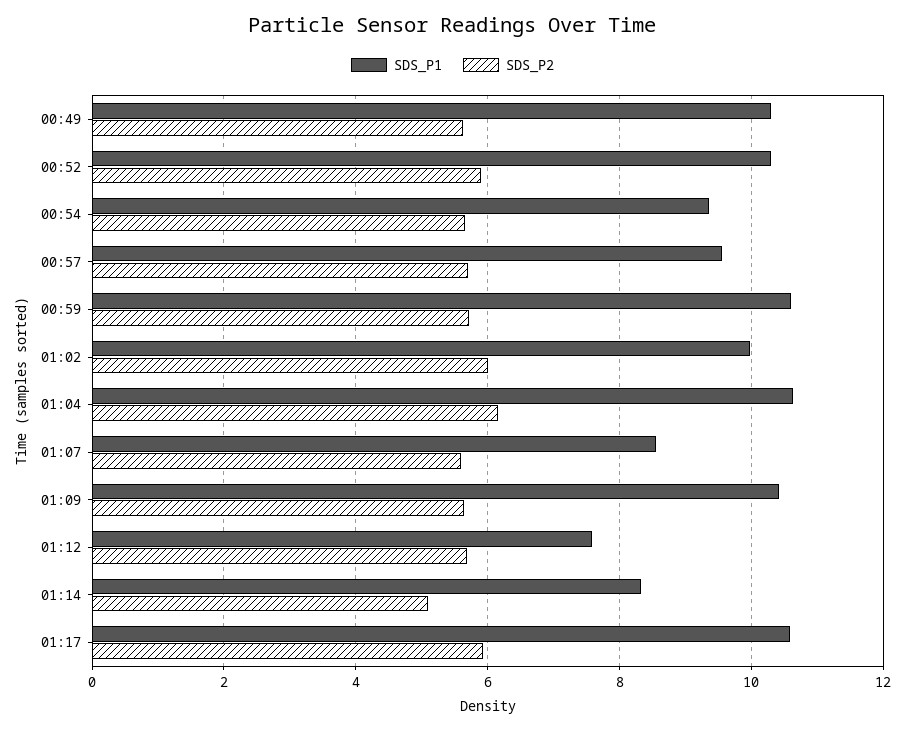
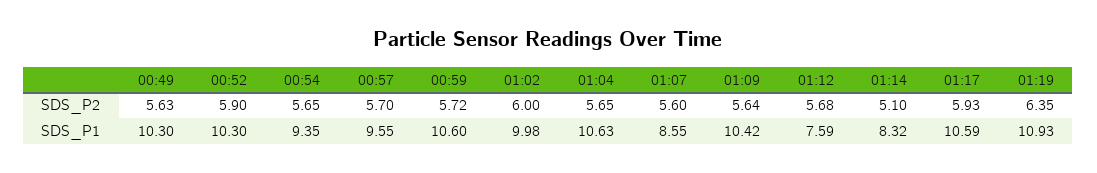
SDS_P2, 01:04: 6.2 -> 5.65
SDS_P2, 01:19: none -> 6.35
SDS_P1, 01:19: none -> 10.93

